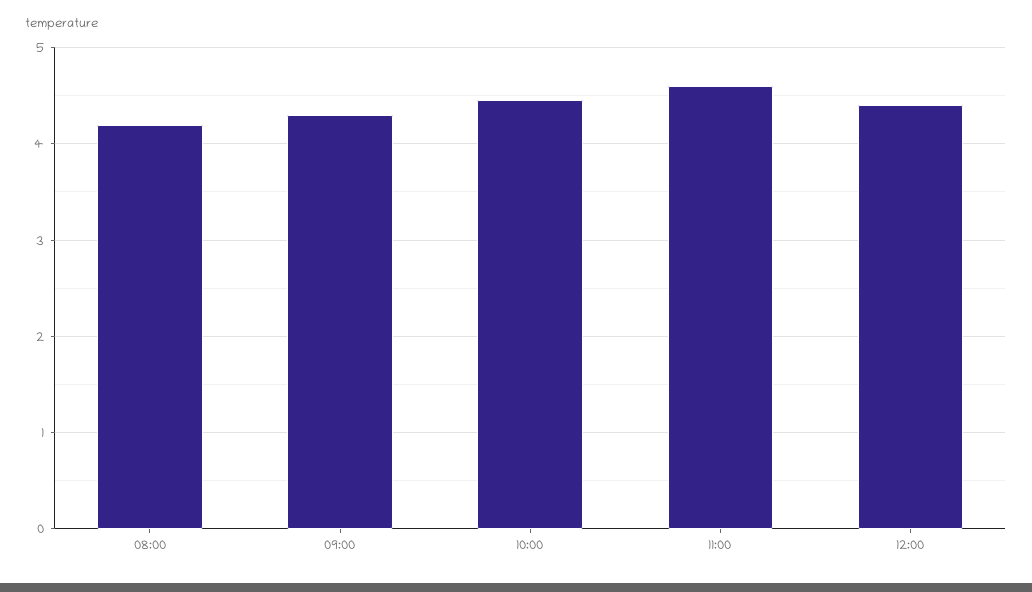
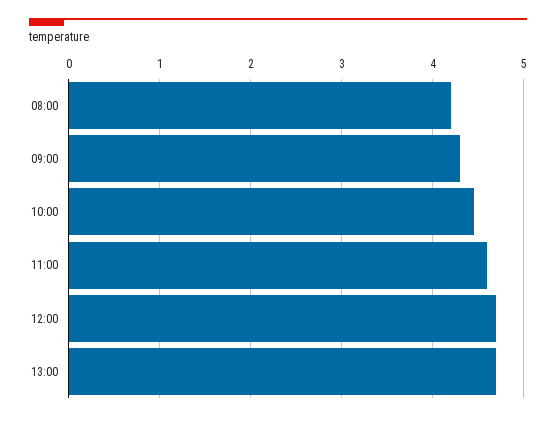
12:00: 4.4 -> 4.7
13:00: none -> 4.7

